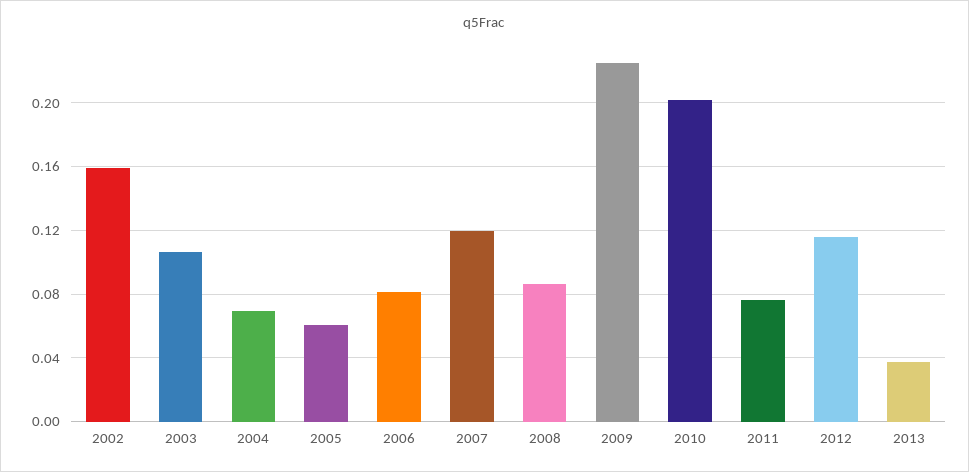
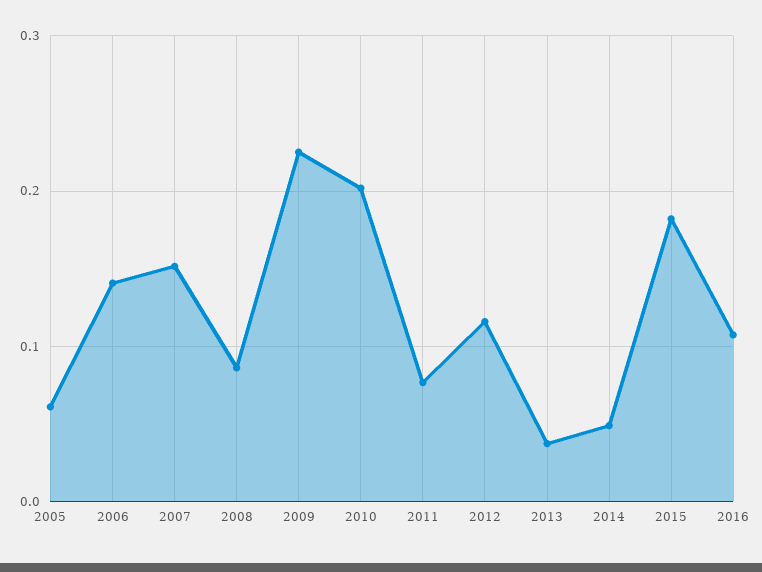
2002: 0.16 -> none
2003: 0.105 -> none
2004: 0.07 -> none
2006: 0.08 -> 0.14
2007: 0.12 -> 0.15
2014: none -> 0.05
2015: none -> 0.18
2016: none -> 0.11

